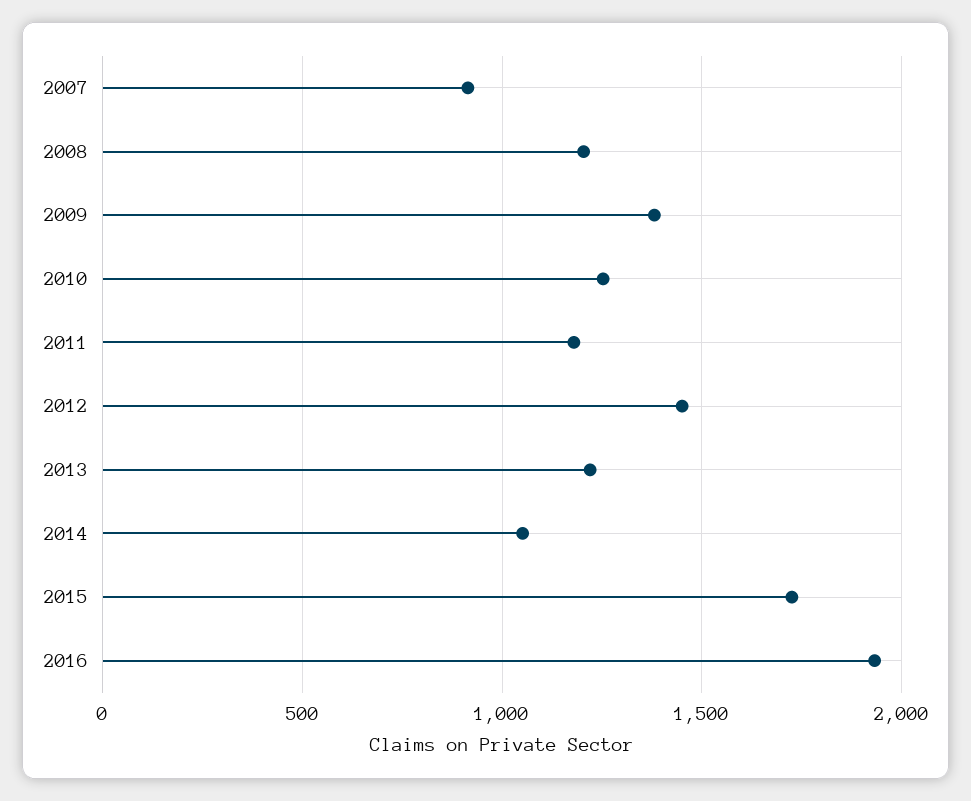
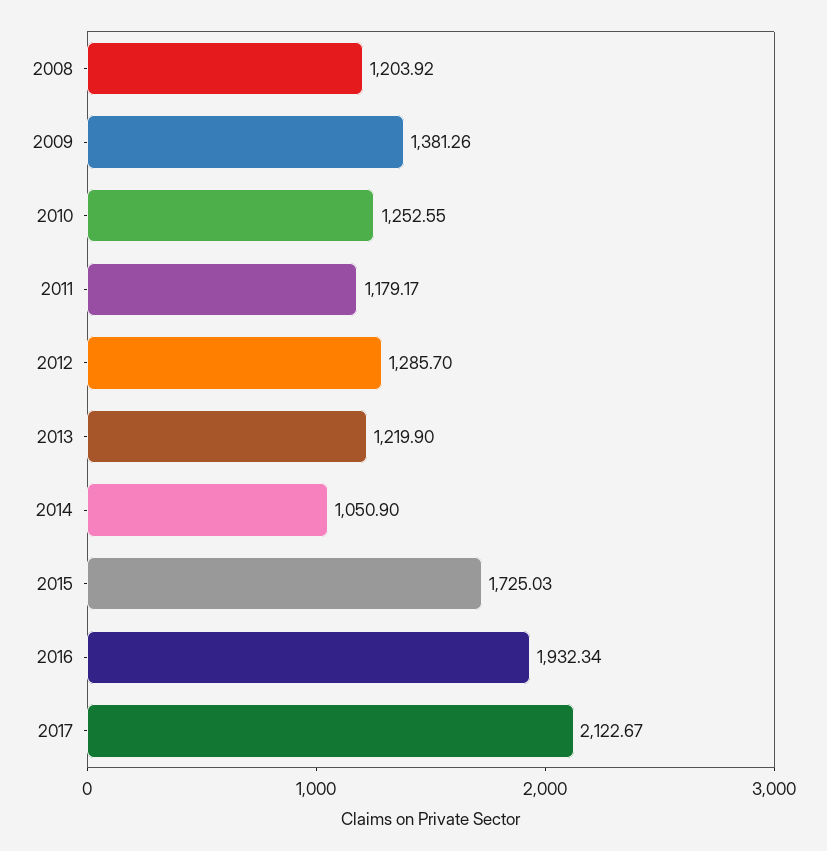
2007: 900 -> none
2012: 1450 -> 1285.7
2017: none -> 2122.67

